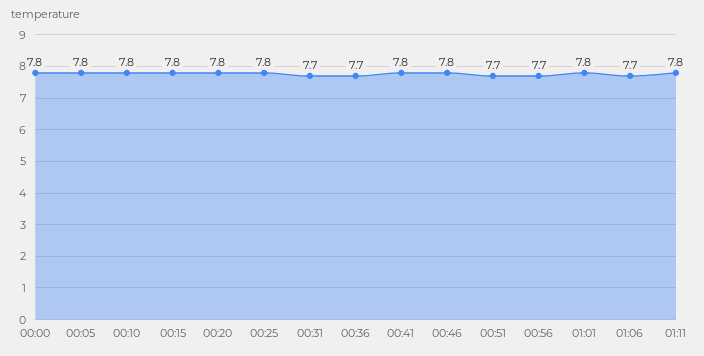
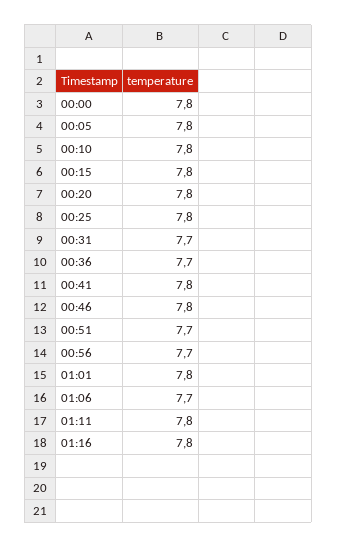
01:16: none -> 7.8

